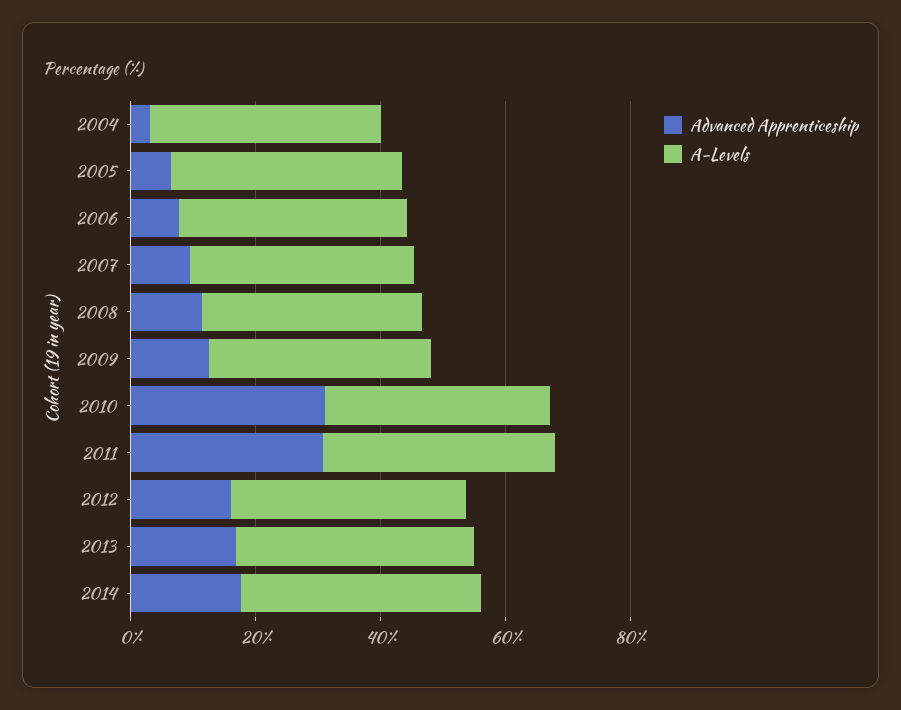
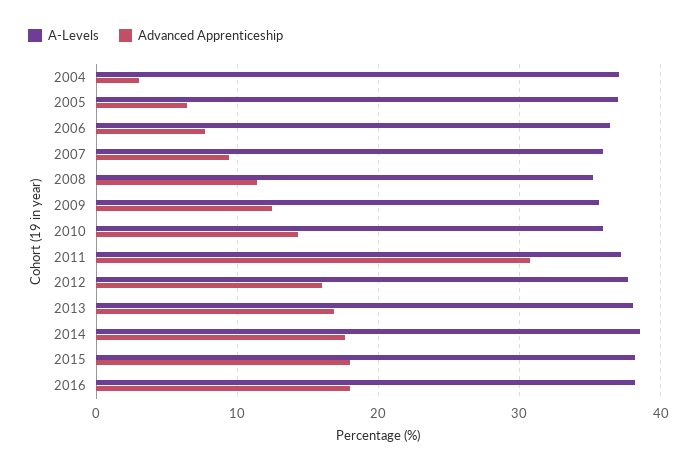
Advanced Apprenticeship, 2010: 30 -> 14
A-Levels, 2015: none -> 38
Advanced Apprenticeship, 2015: none -> 18
A-Levels, 2016: none -> 38
Advanced Apprenticeship, 2016: none -> 18

